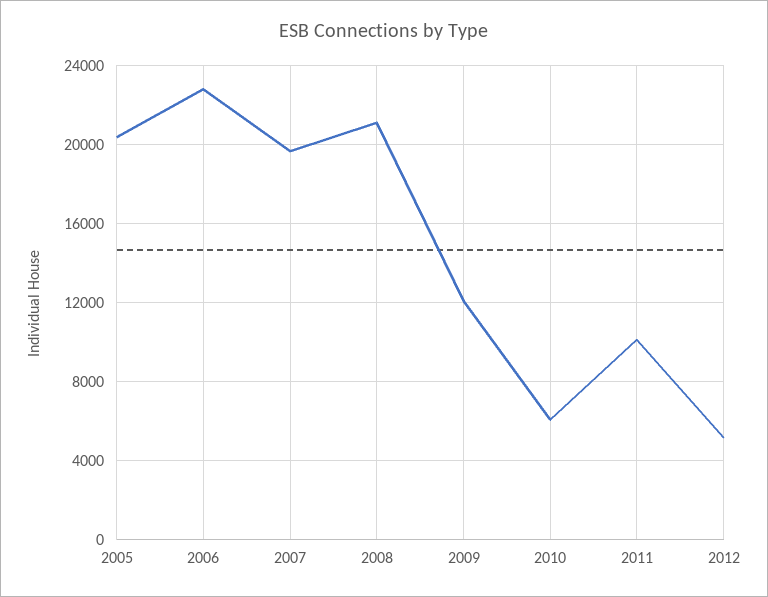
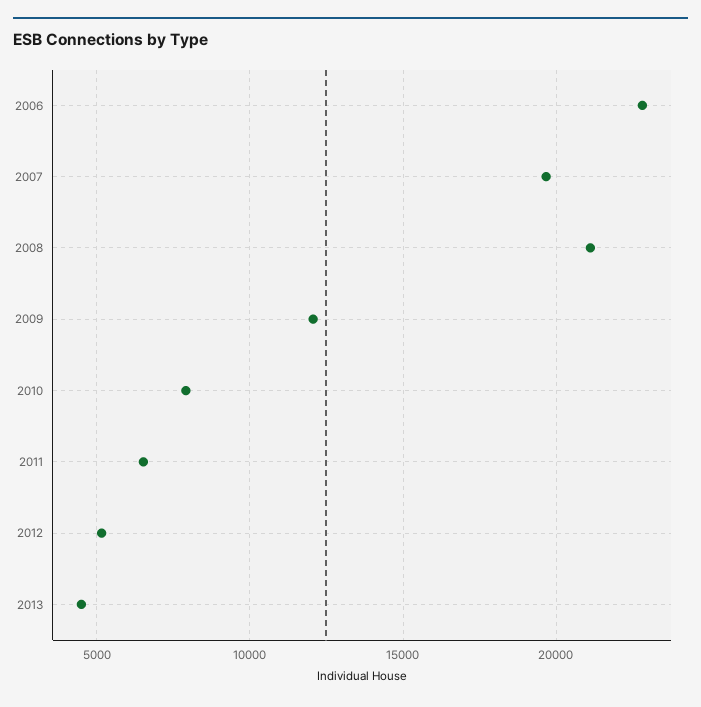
2005: 20500 -> none
2010: 6000 -> 8000
2011: 10000 -> 6500
2013: none -> 4500

